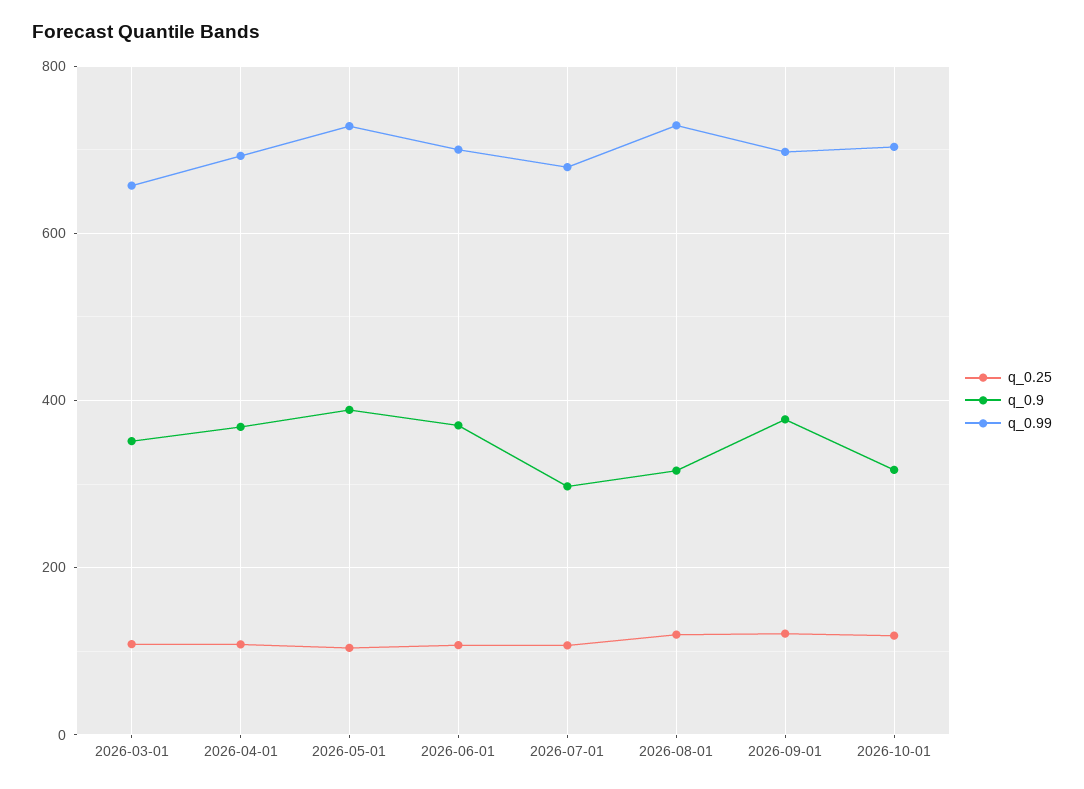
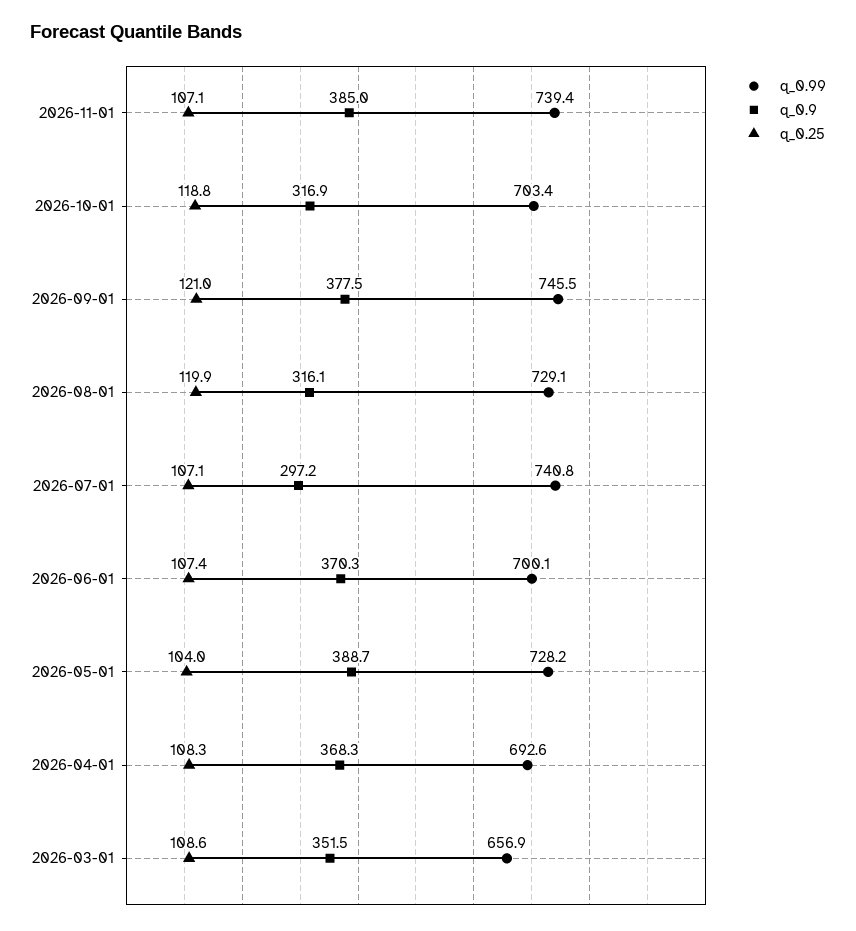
q_0.99, 2026-07-01: 680 -> 740.8
q_0.99, 2026-09-01: 700 -> 745.5
q_0.99, 2026-11-01: none -> 739.4
q_0.9, 2026-11-01: none -> 385
q_0.25, 2026-11-01: none -> 107.1

